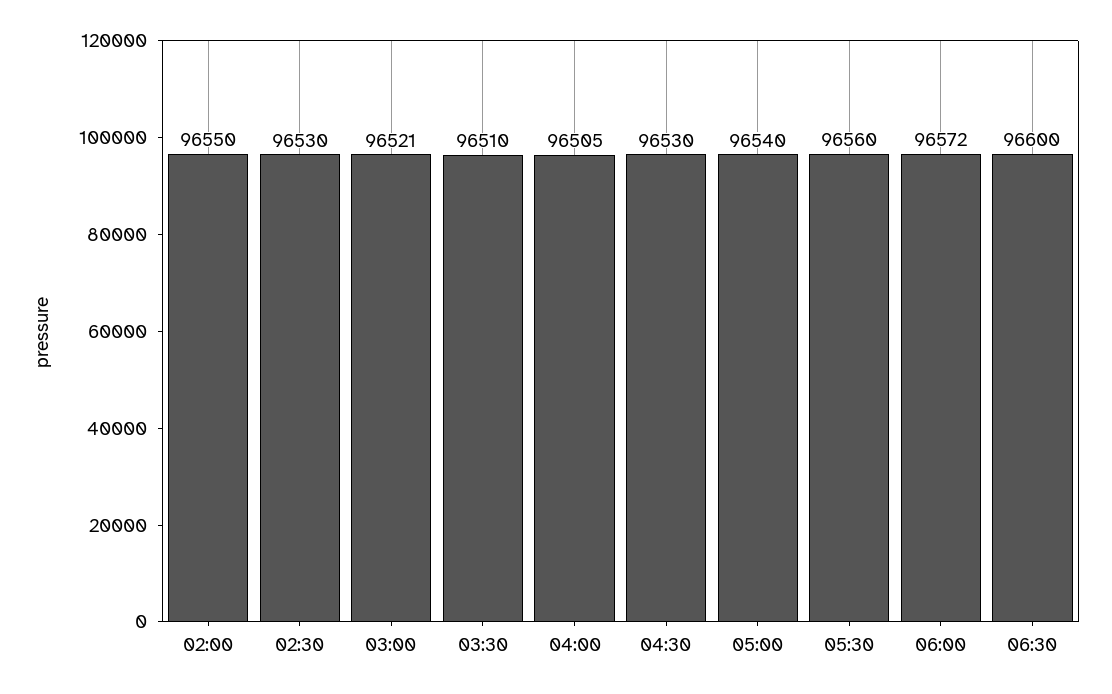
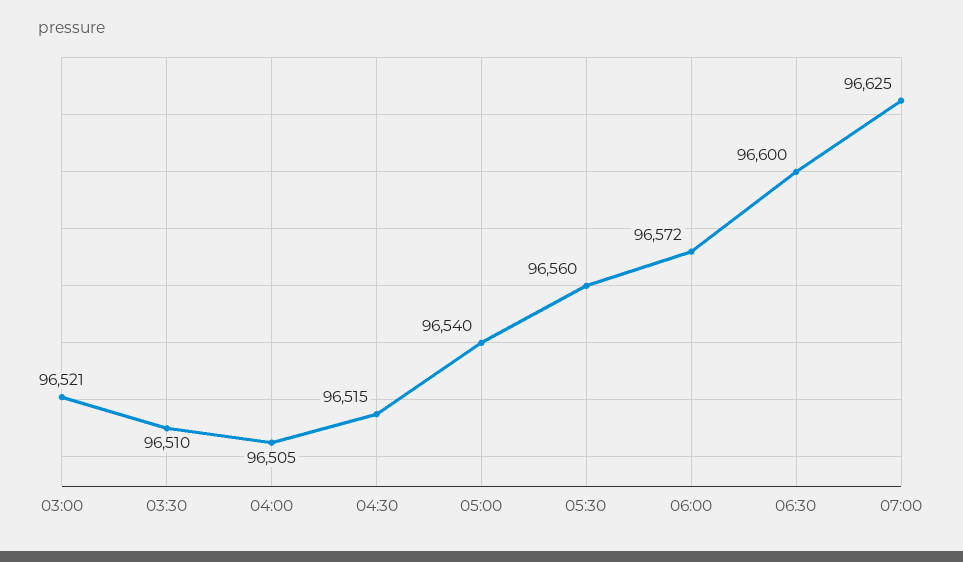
02:00: 96550 -> none
02:30: 96530 -> none
04:30: 96530 -> 96515
07:00: none -> 96625

